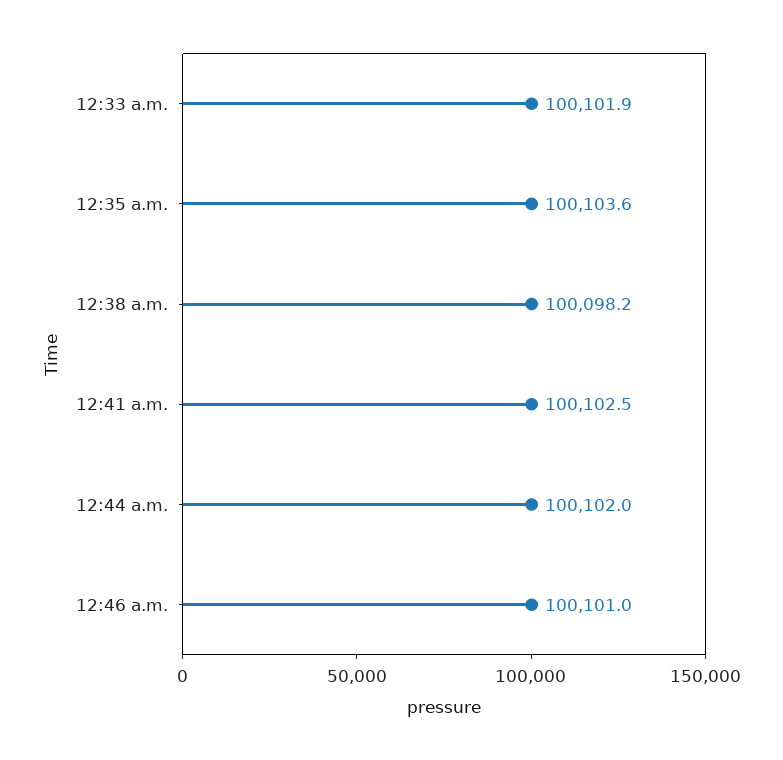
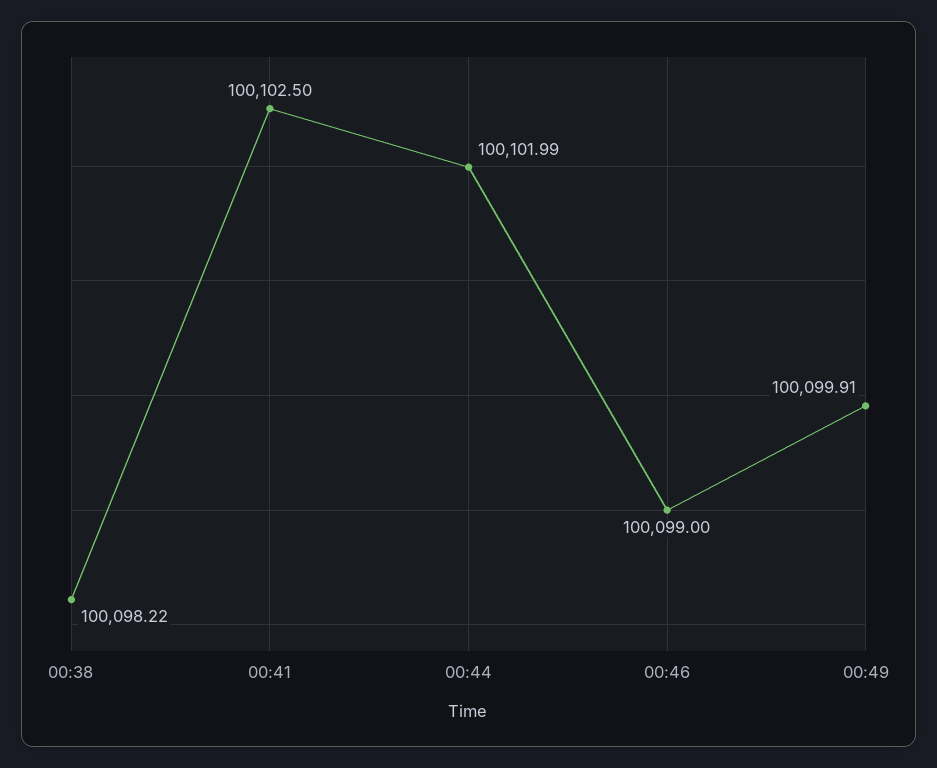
12:33 a.m.: 100101.9 -> none
12:35 a.m.: 100103.6 -> none
12:46 a.m.: 100101 -> 100099
00:49: none -> 100099.91

